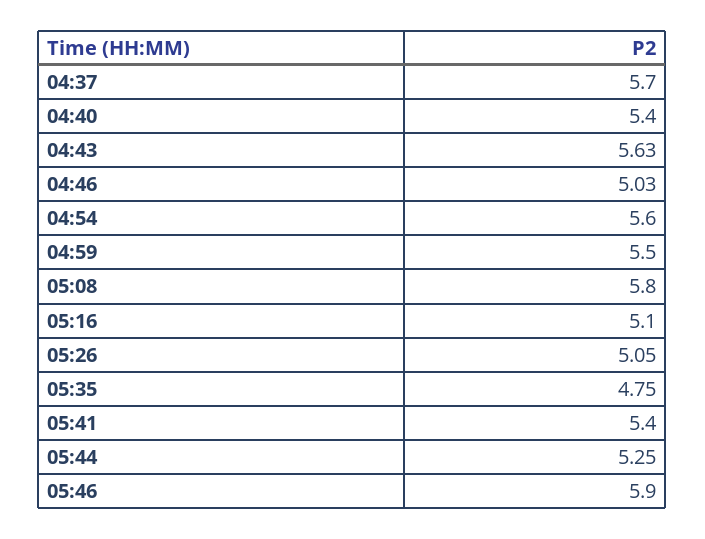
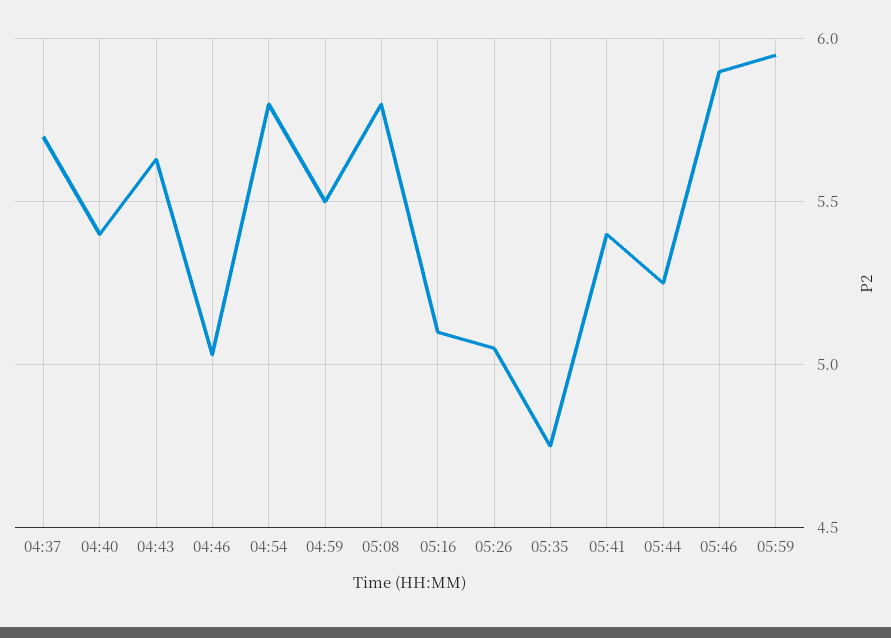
04:54: 5.6 -> 5.8
05:59: none -> 5.95

